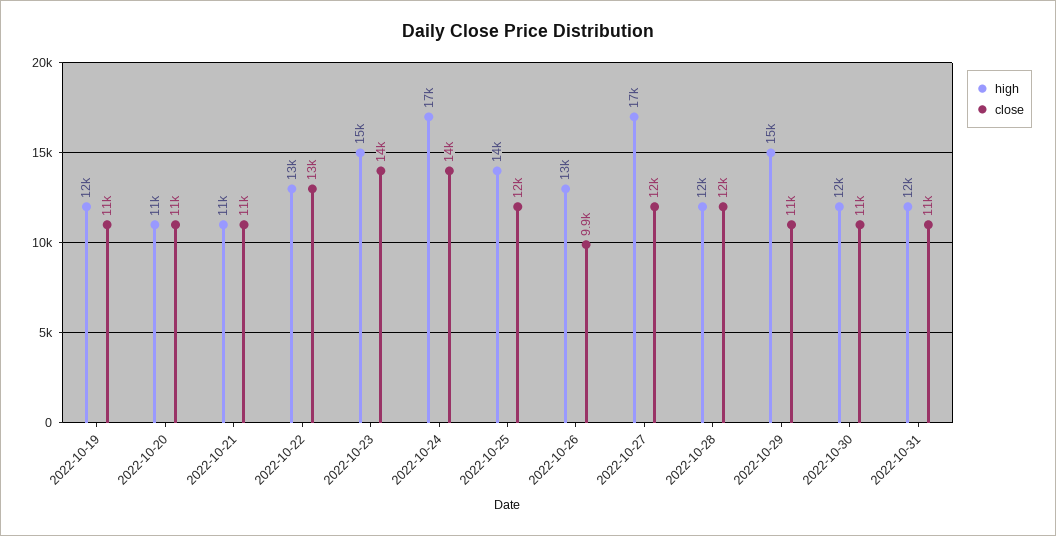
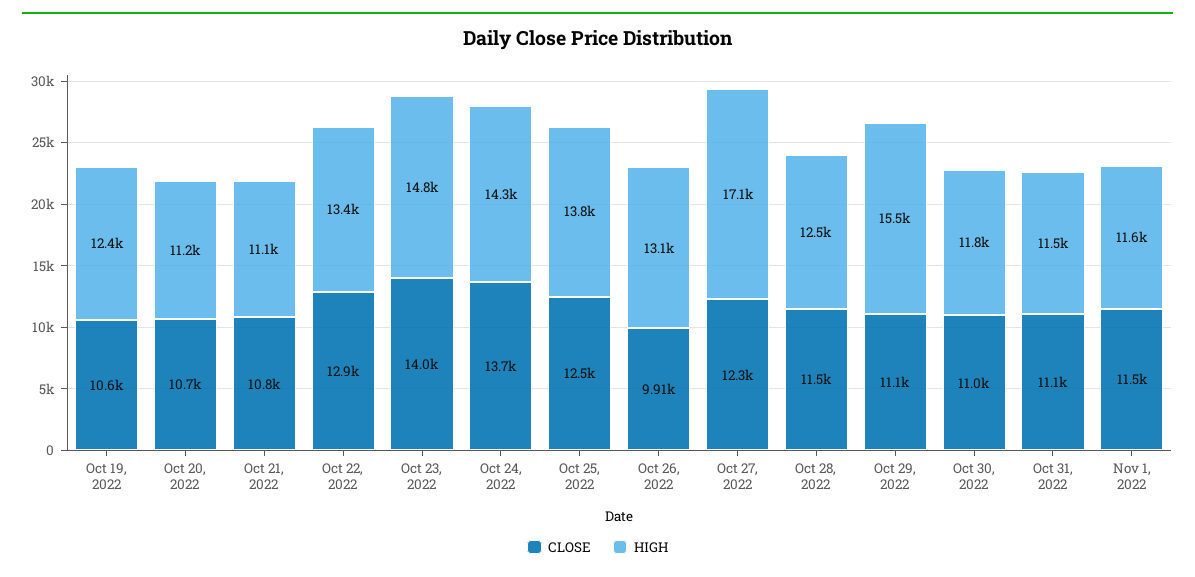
high, 2022-10-24: 17000 -> 14300
close, Nov 1, 2022: none -> 11500
high, Nov 1, 2022: none -> 11600

